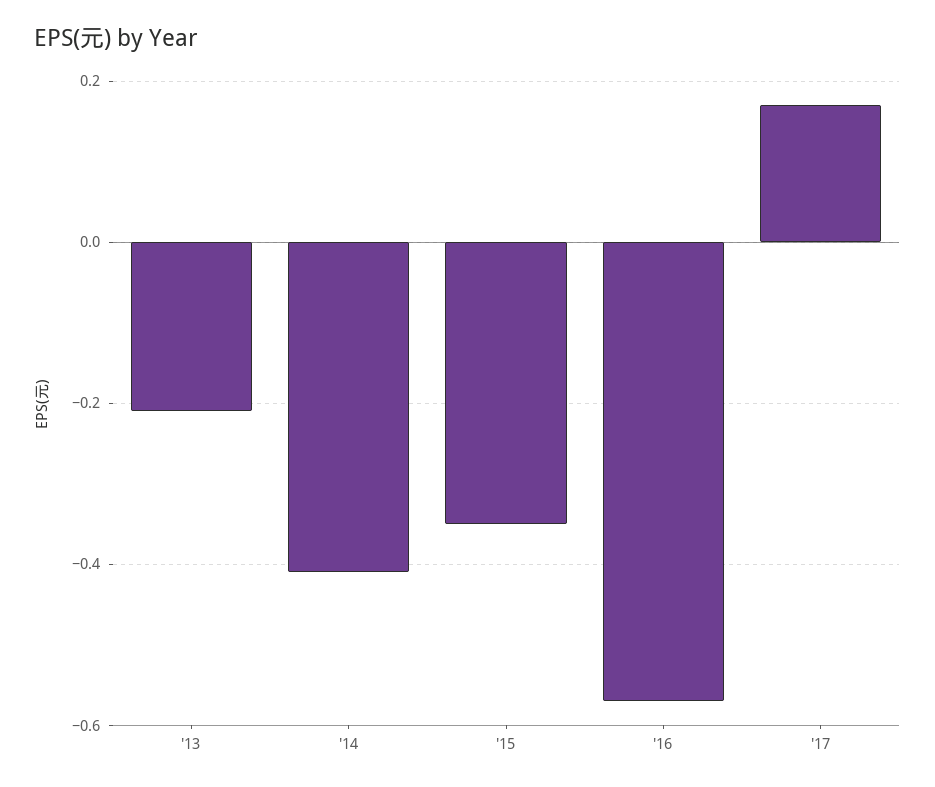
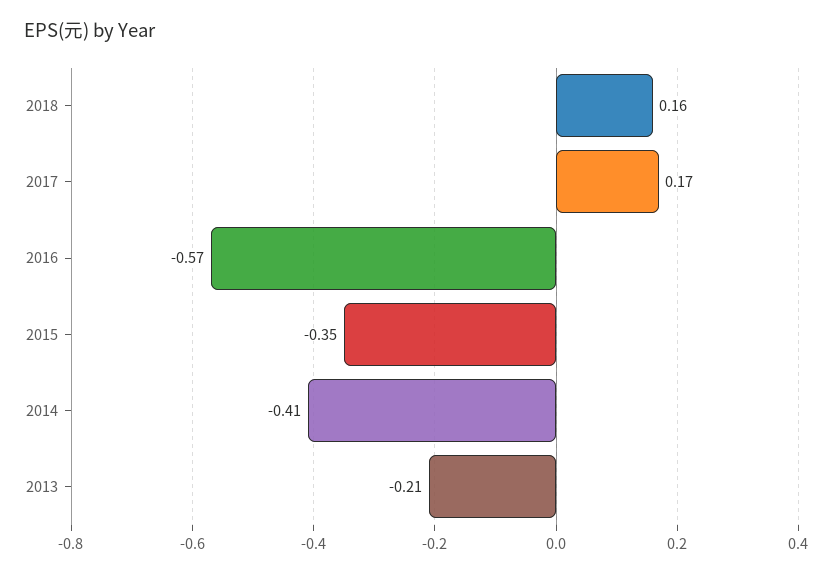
2018: none -> 0.16

